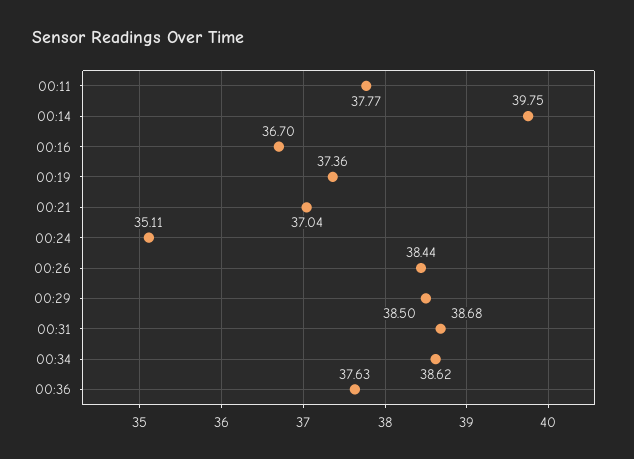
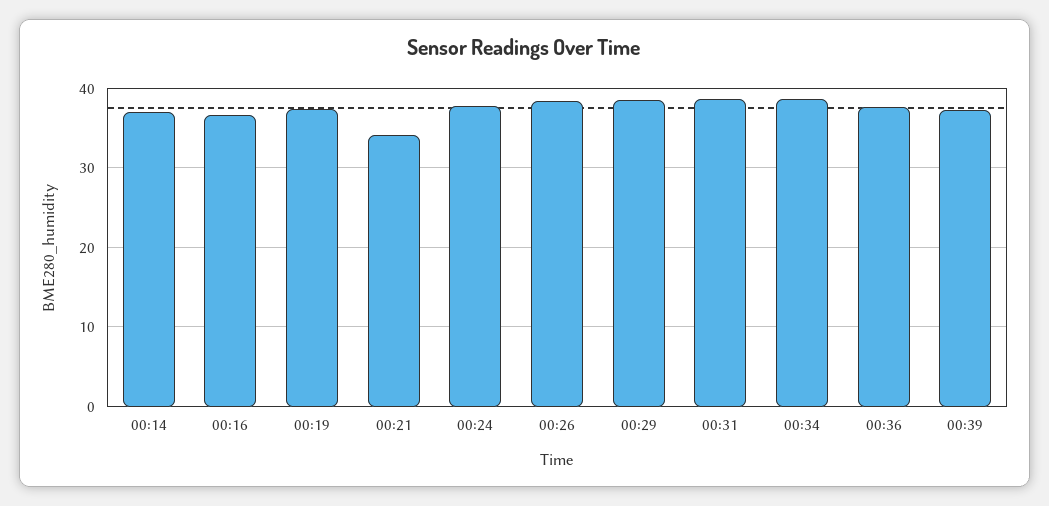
00:11: 37.77 -> none
00:14: 39.75 -> 37
00:21: 37.04 -> 34
00:24: 35.11 -> 38
00:39: none -> 37

